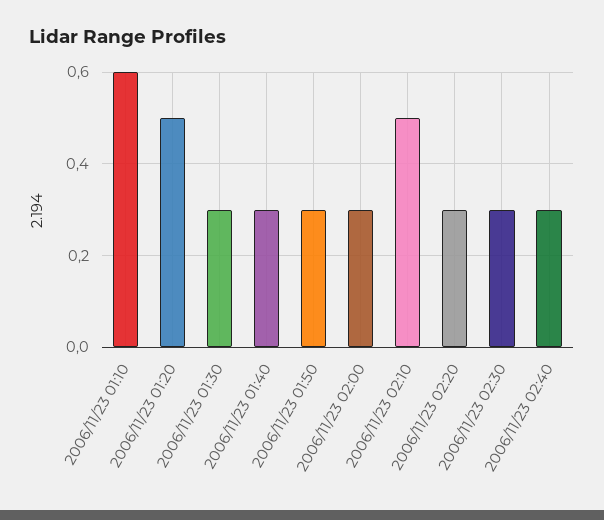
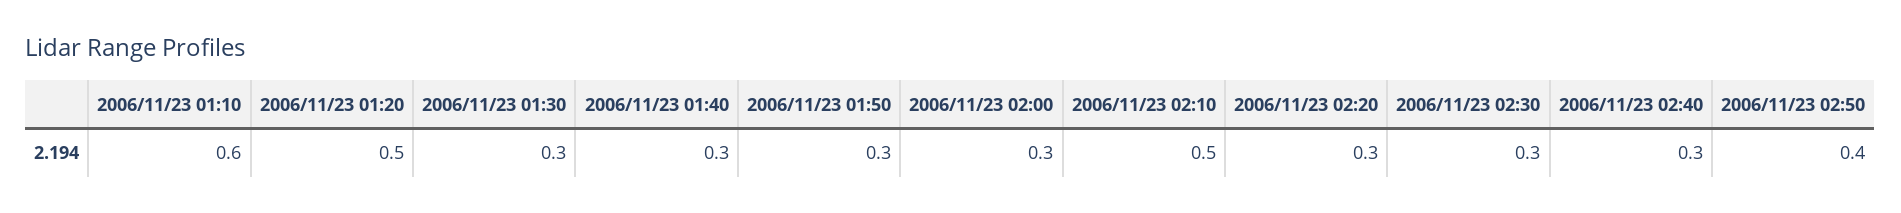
2006/11/23 02:50: none -> 0.4

